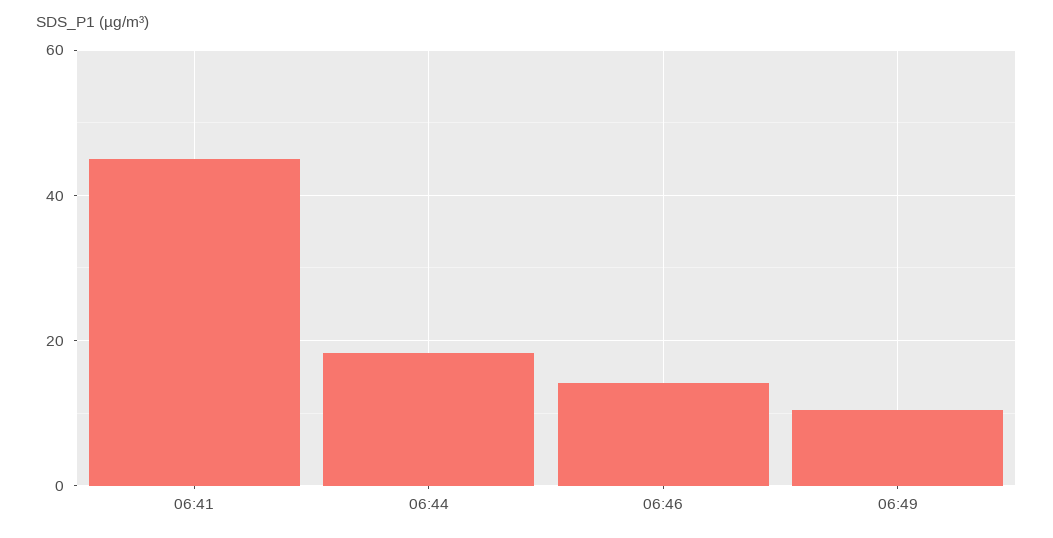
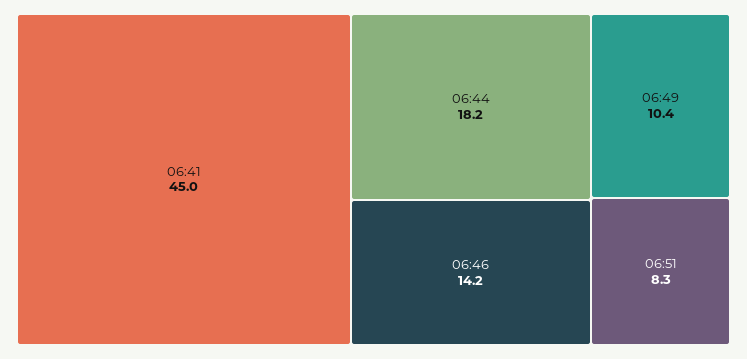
06:51: none -> 8.3

